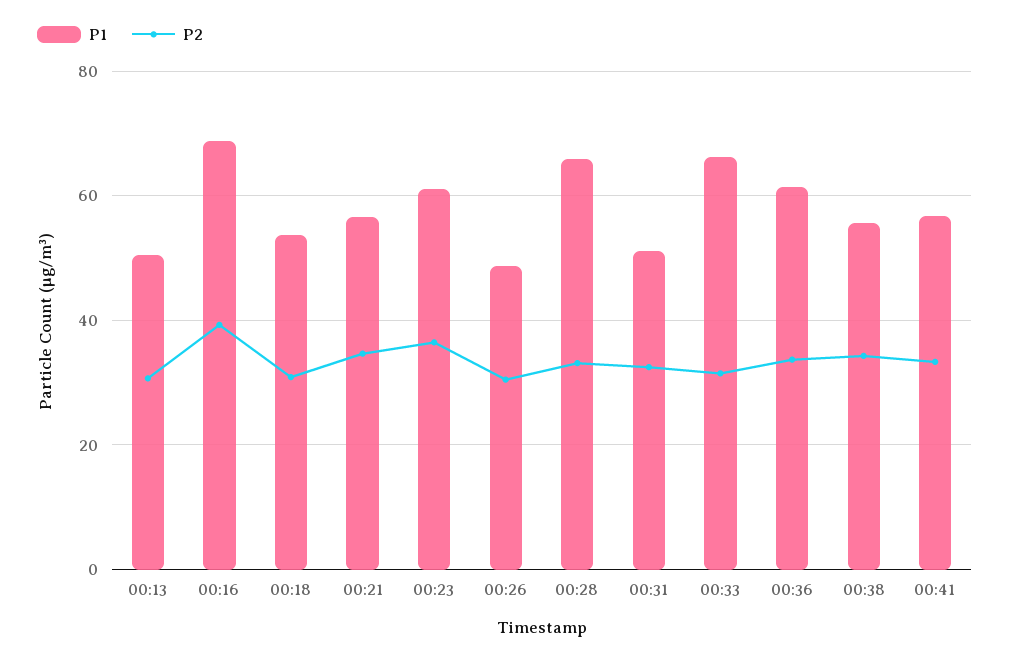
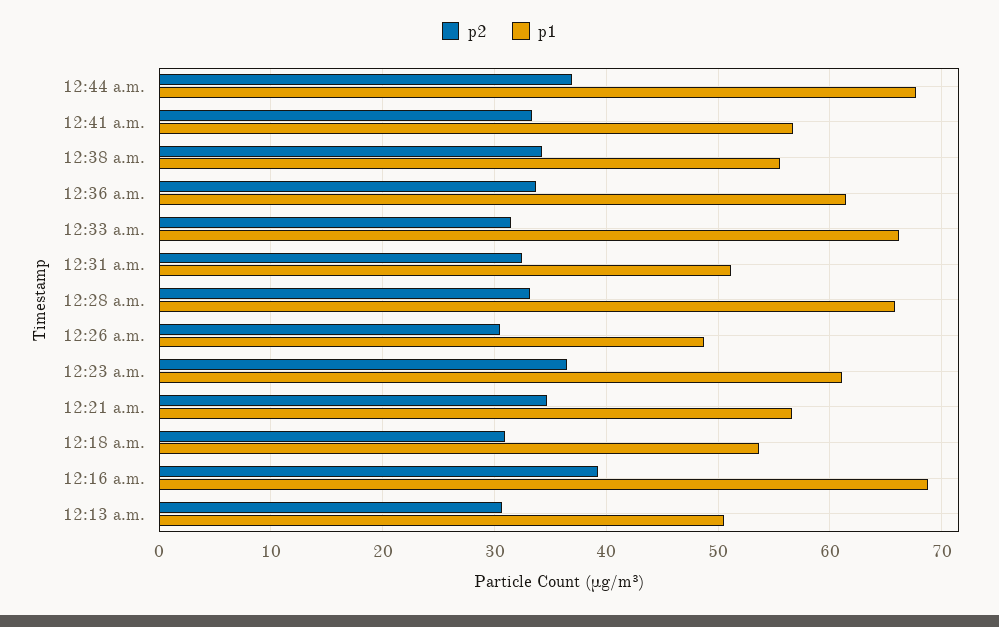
P2, 12:44 a.m.: none -> 37
P1, 12:44 a.m.: none -> 68

